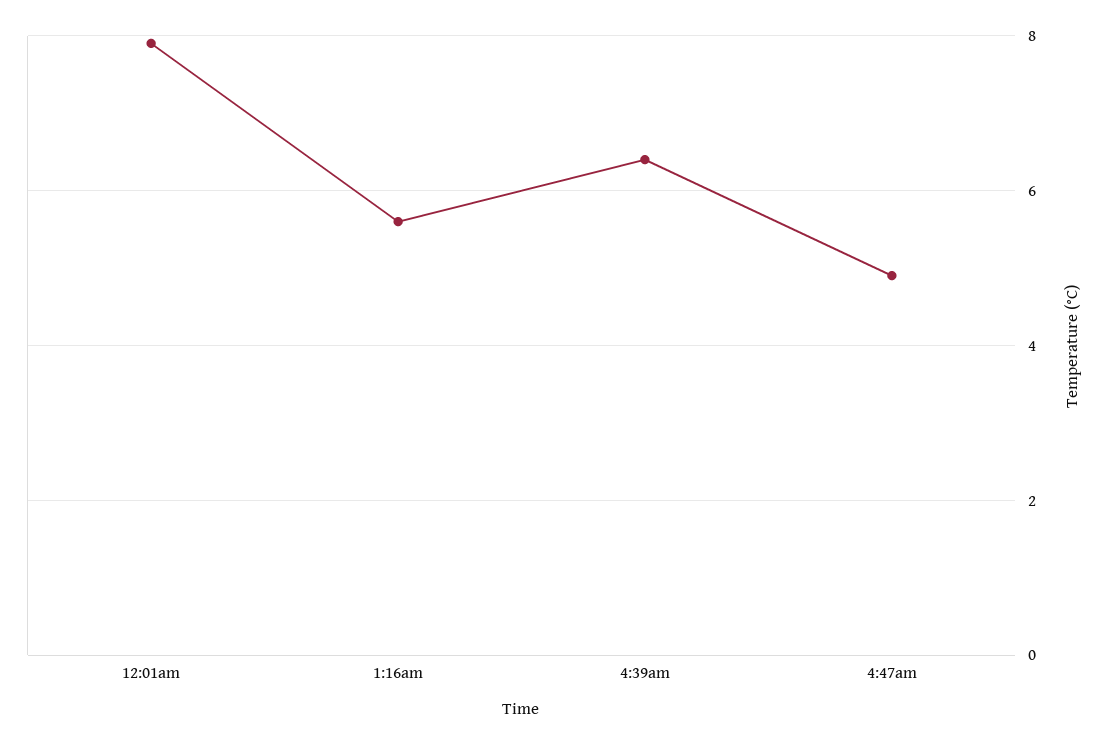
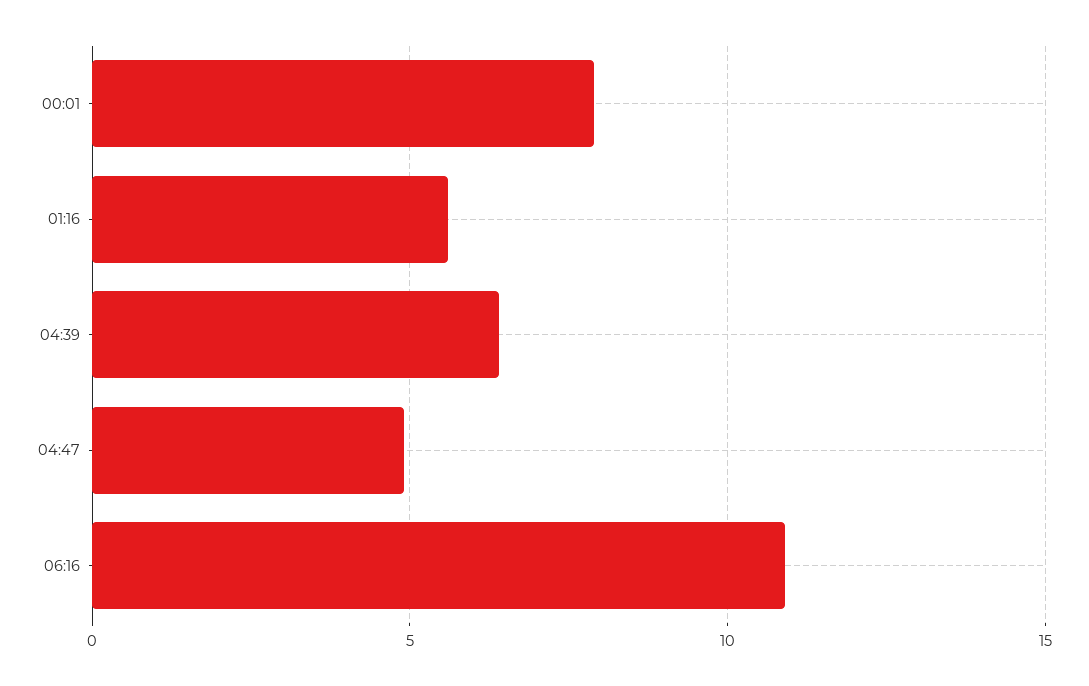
06:16: none -> 11

